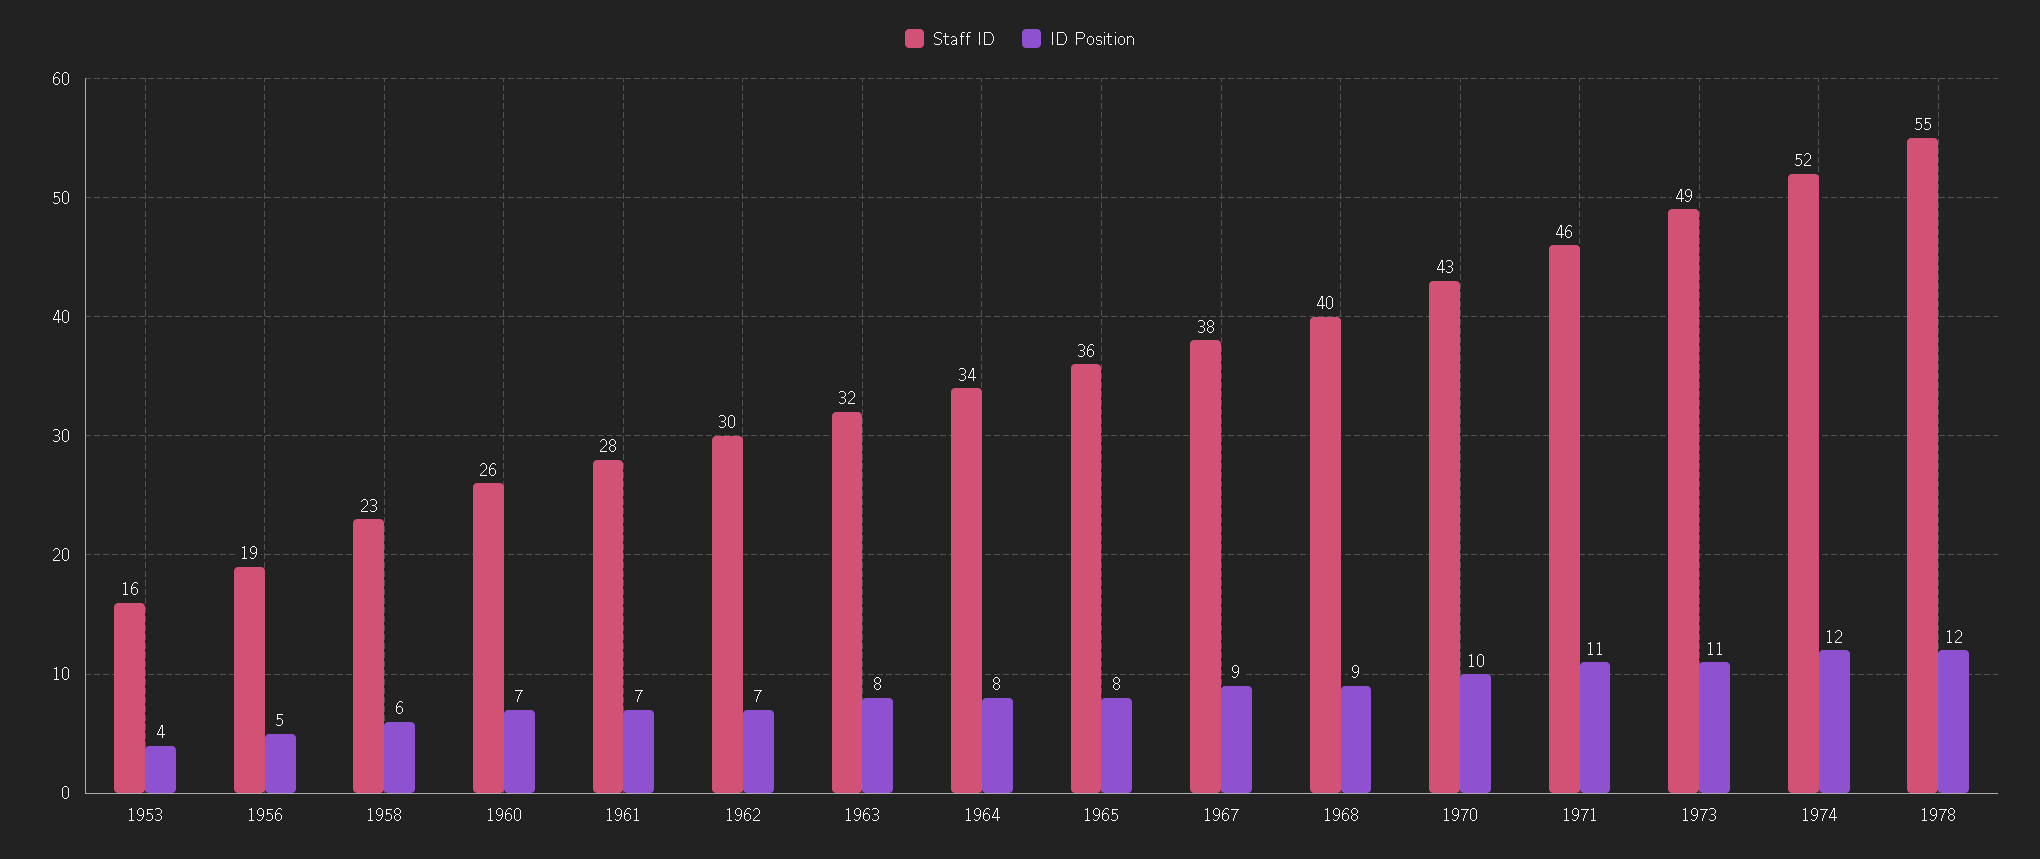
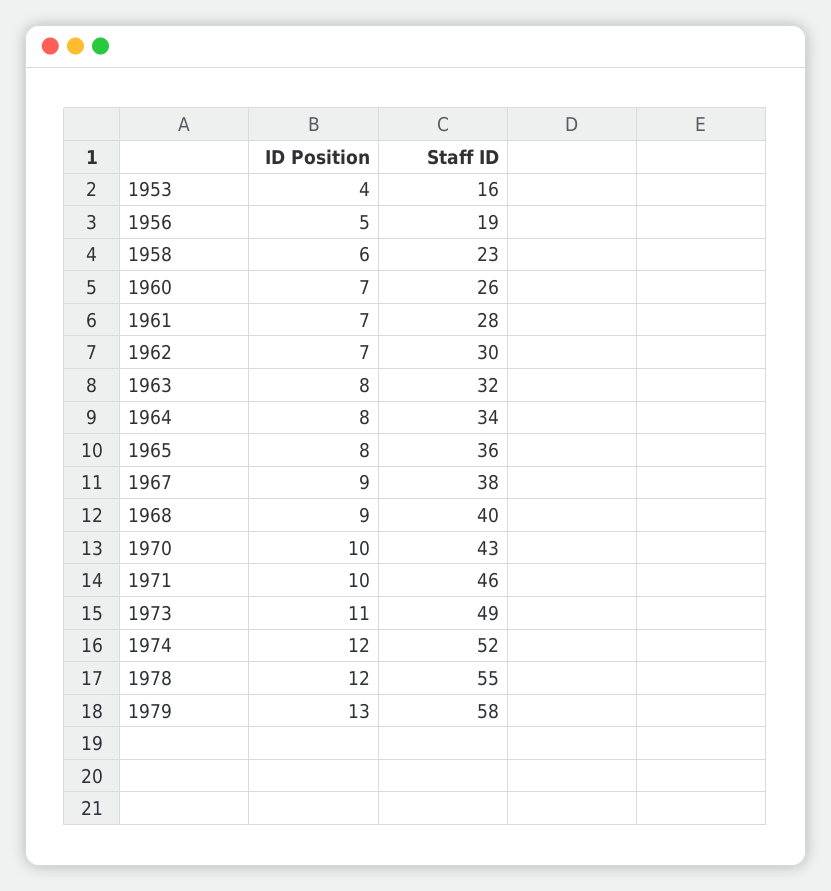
ID Position, 1971: 11 -> 10
ID Position, 1979: none -> 13
Staff ID, 1979: none -> 58

